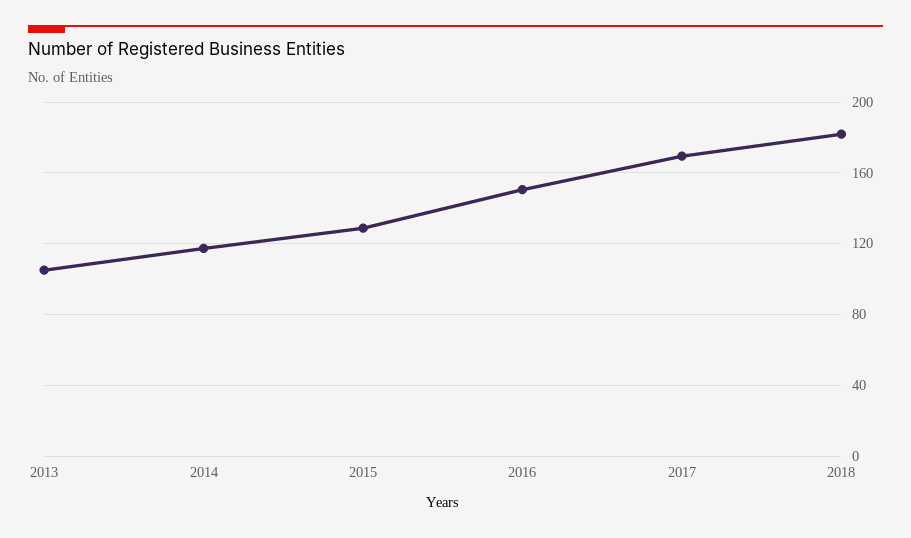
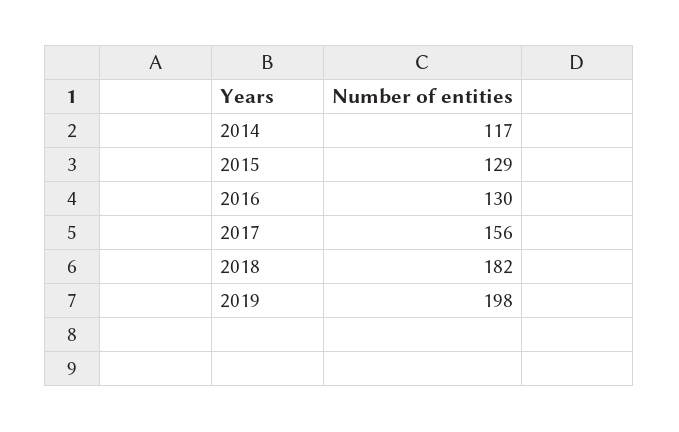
2013: 105 -> none
2016: 150 -> 130
2017: 170 -> 156
2019: none -> 198

